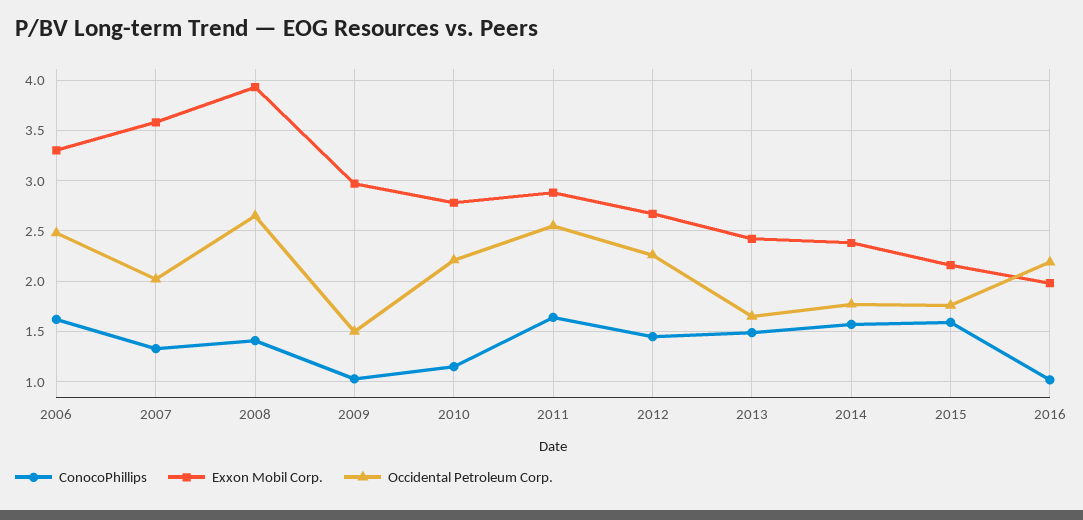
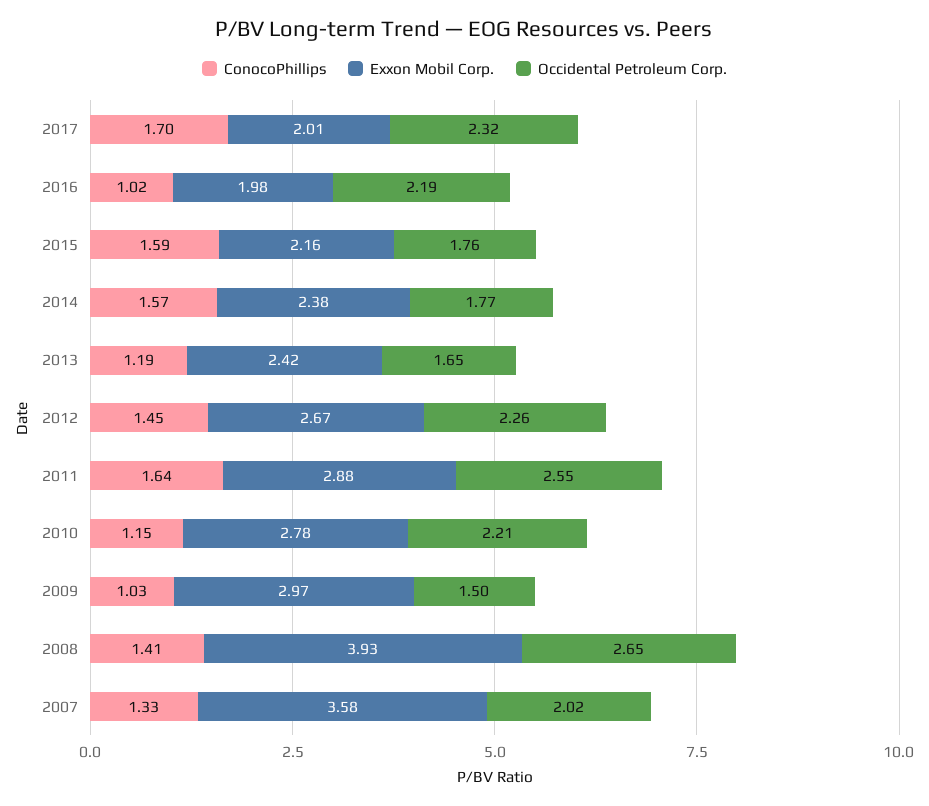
ConocoPhillips, 2006: 1.6 -> none
Exxon Mobil Corp., 2006: 3.3 -> none
Occidental Petroleum Corp., 2006: 2.5 -> none
ConocoPhillips, 2013: 1.5 -> 1.19
ConocoPhillips, 2017: none -> 1.7
Exxon Mobil Corp., 2017: none -> 2.01
Occidental Petroleum Corp., 2017: none -> 2.32

